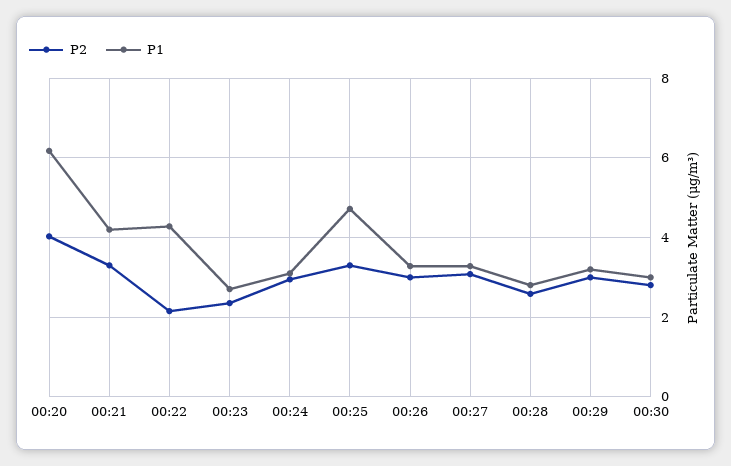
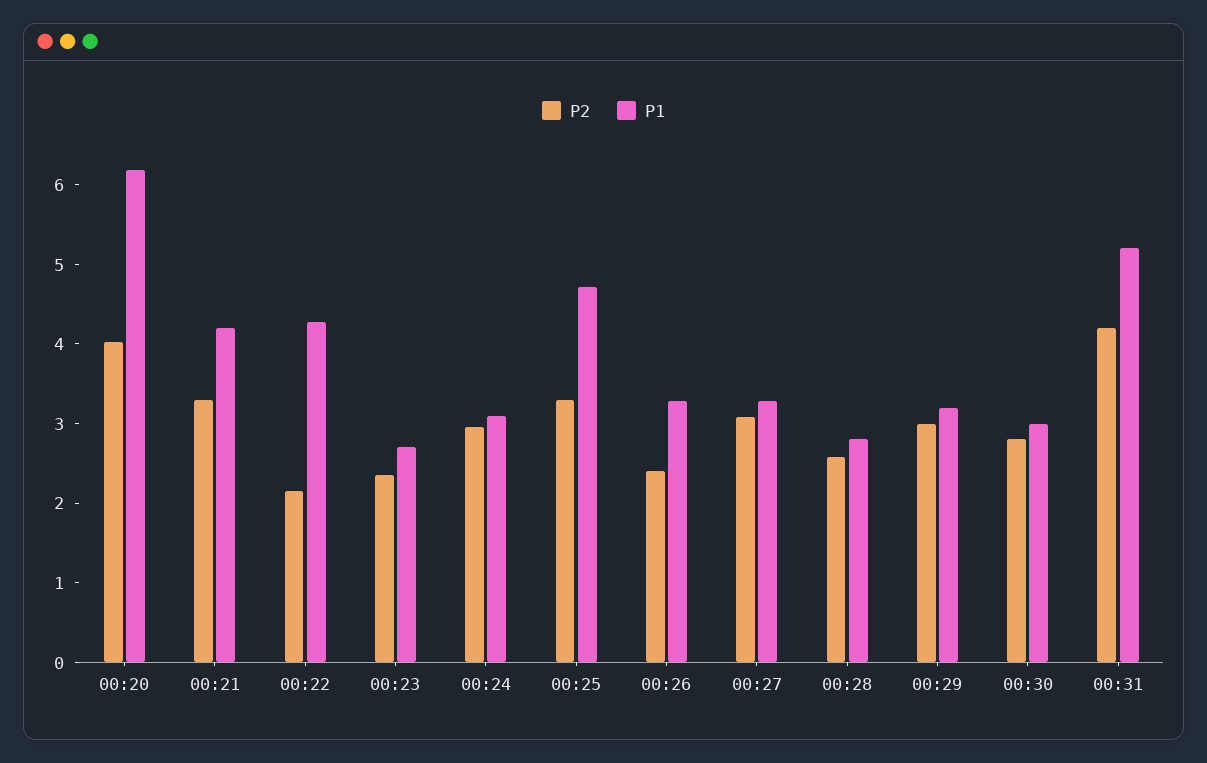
P2, 00:26: 3 -> 2.4
P2, 00:31: none -> 4.2
P1, 00:31: none -> 5.2

